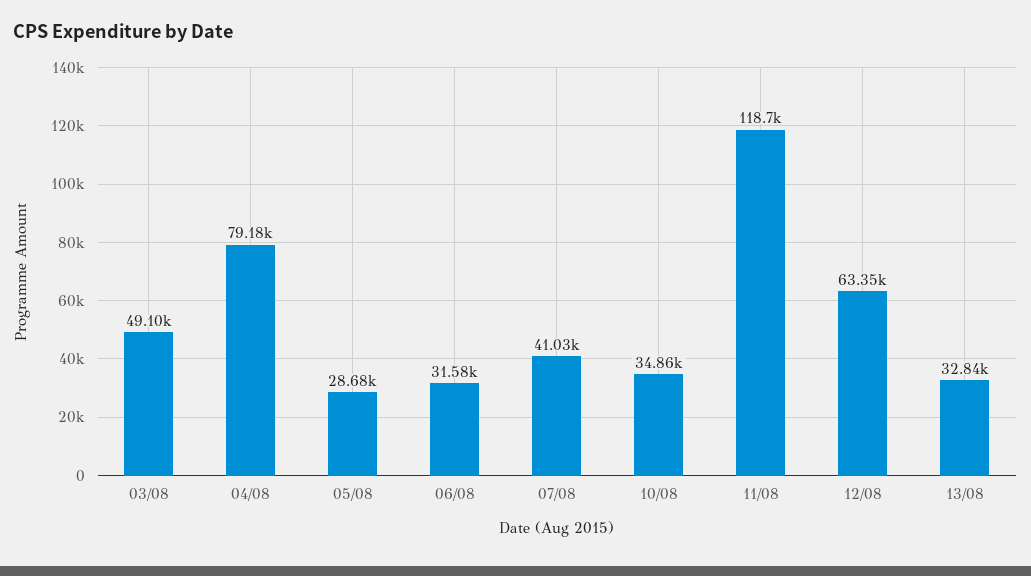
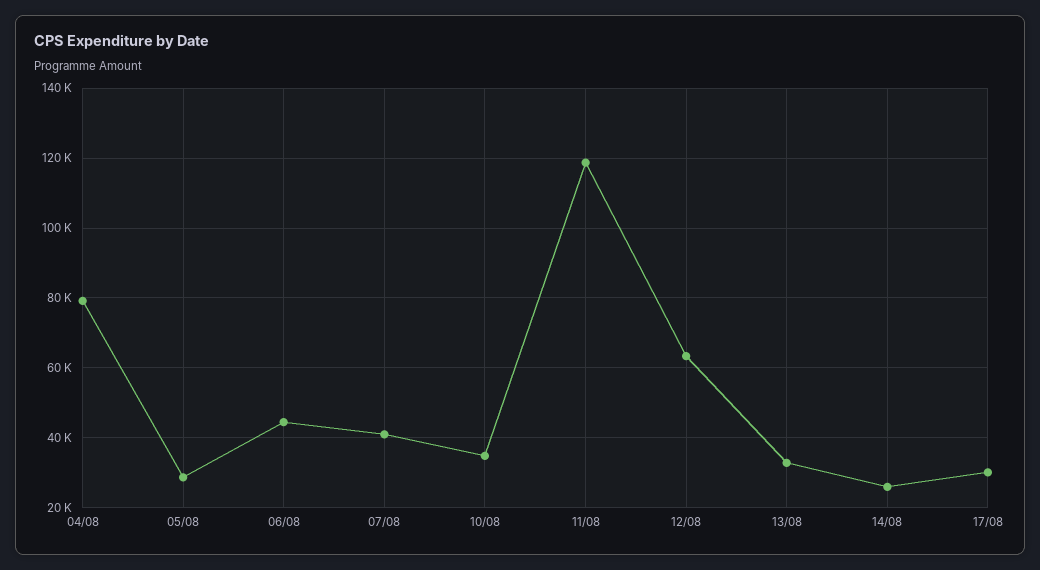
03/08: 49100 -> none
06/08: 31580 -> 44000
14/08: none -> 26000
17/08: none -> 30000

